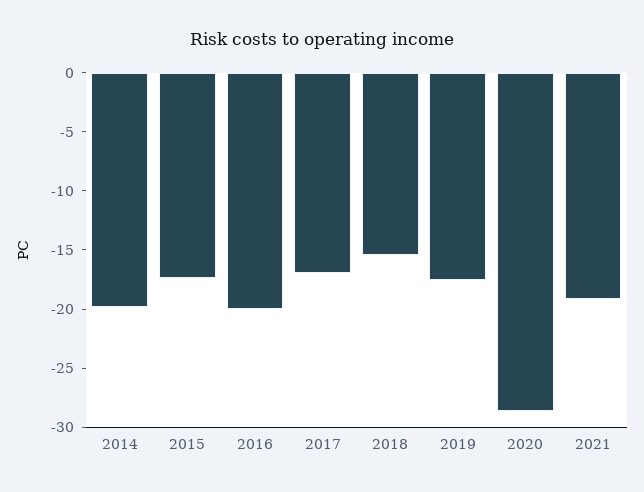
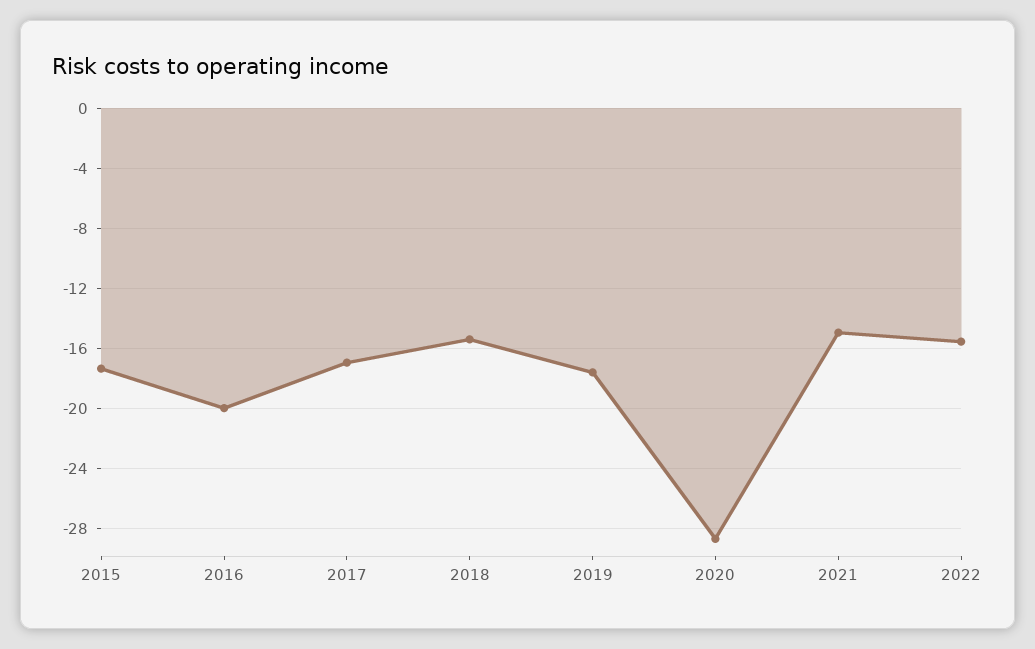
2014: -20 -> none
2021: -19 -> -15
2022: none -> -15.5

